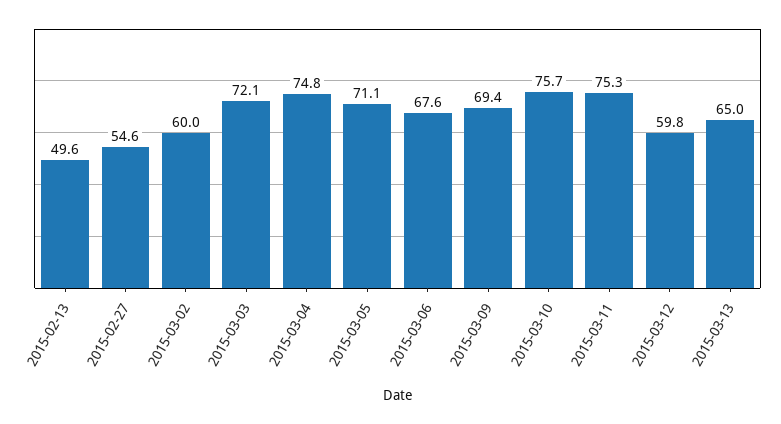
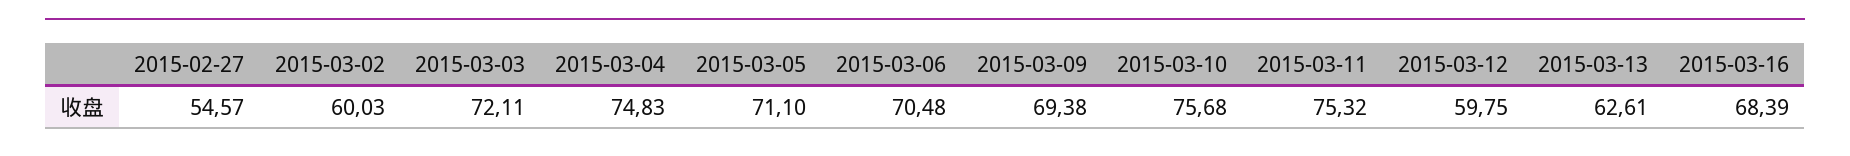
2015-02-13: 49.6 -> none
2015-03-06: 67.6 -> 70.48
2015-03-13: 65 -> 62.61
2015-03-16: none -> 68.39

